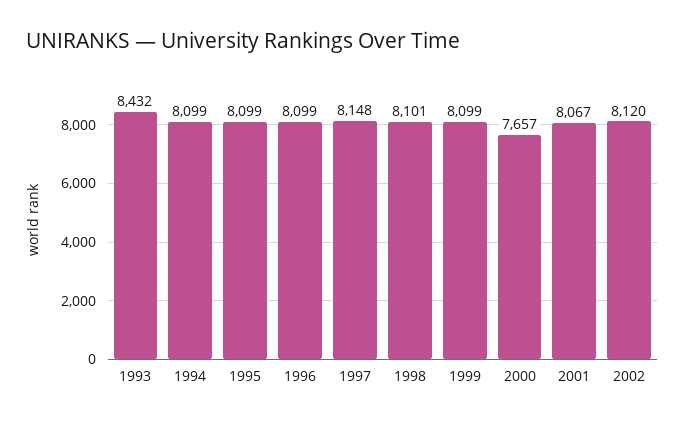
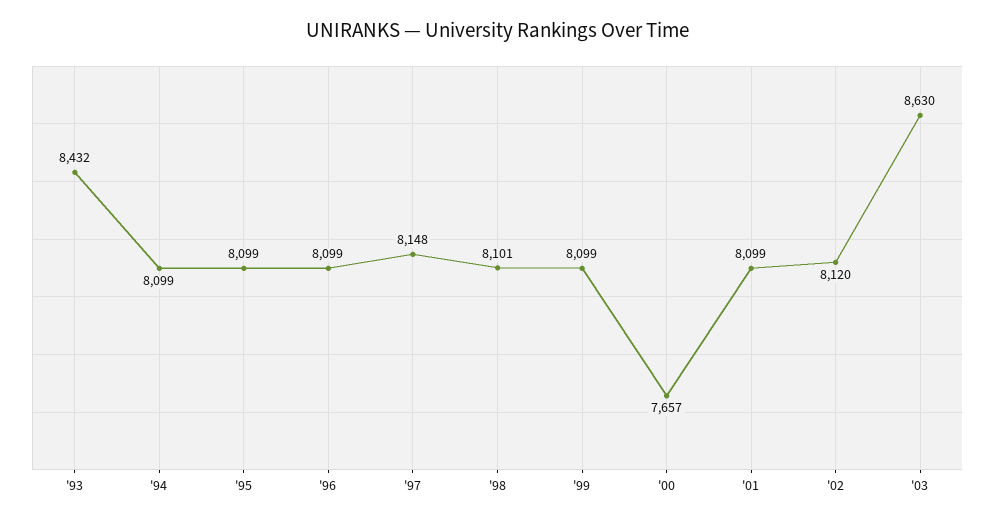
2001: 8067 -> 8099
'03: none -> 8630

